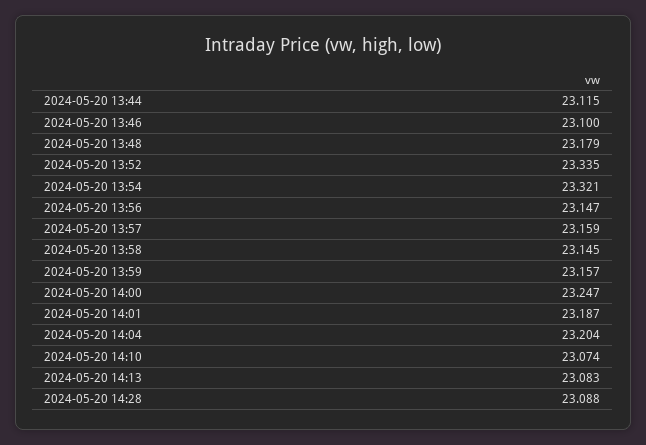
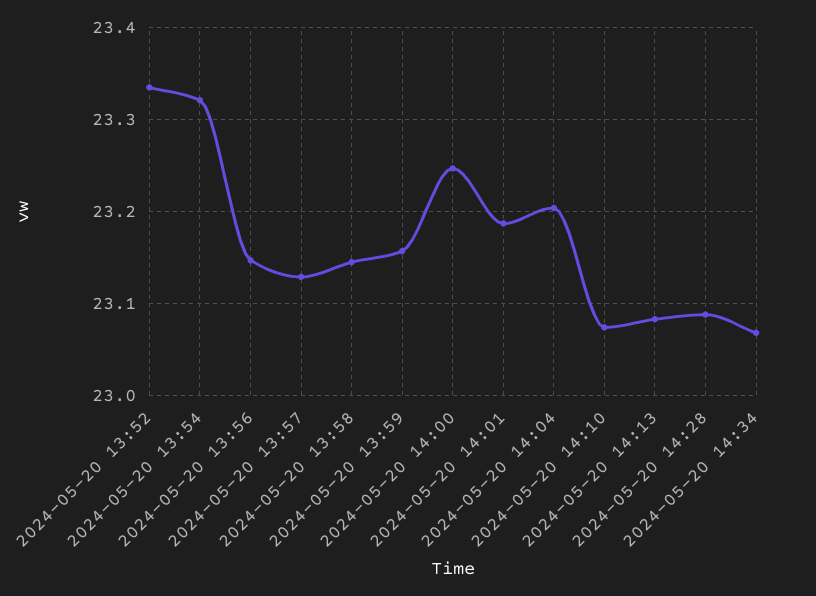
2024-05-20 13:44: 23.115 -> none
2024-05-20 13:46: 23.1 -> none
2024-05-20 13:48: 23.179 -> none
2024-05-20 13:57: 23.159 -> 23.13
2024-05-20 14:34: none -> 23.07

